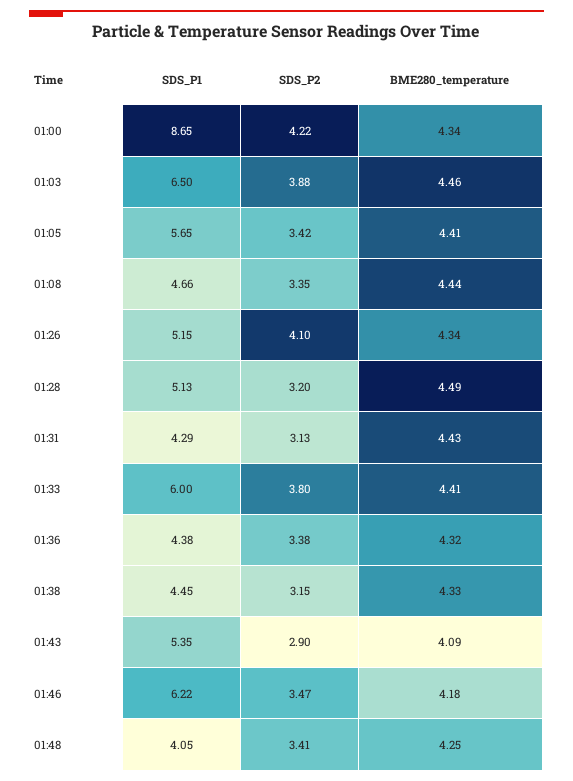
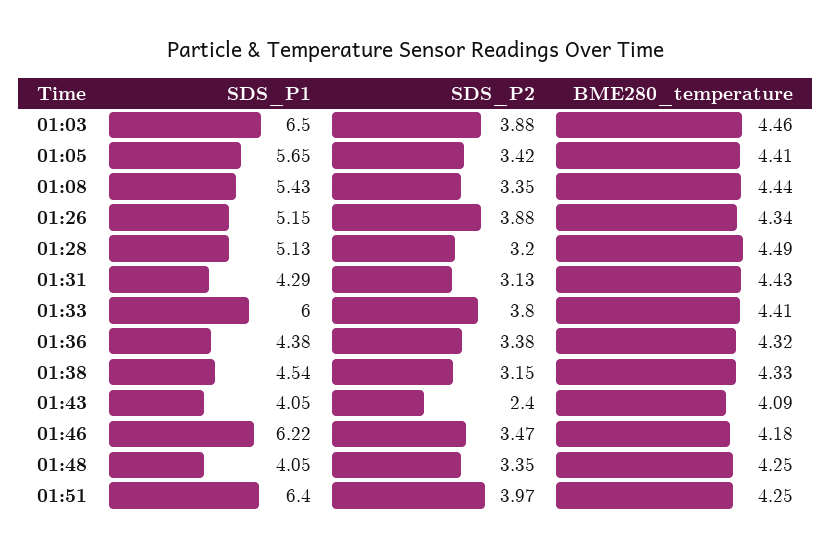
SDS_P1, 01:00: 8.65 -> none
SDS_P2, 01:00: 4.22 -> none
BME280_temperature, 01:00: 4.34 -> none
SDS_P1, 01:08: 4.66 -> 5.43
SDS_P2, 01:26: 4.1 -> 3.88
SDS_P1, 01:38: 4.45 -> 4.54
SDS_P1, 01:43: 5.35 -> 4.05
SDS_P2, 01:43: 2.9 -> 2.4
SDS_P2, 01:48: 3.41 -> 3.35
SDS_P1, 01:51: none -> 6.4
SDS_P2, 01:51: none -> 3.97
BME280_temperature, 01:51: none -> 4.25

